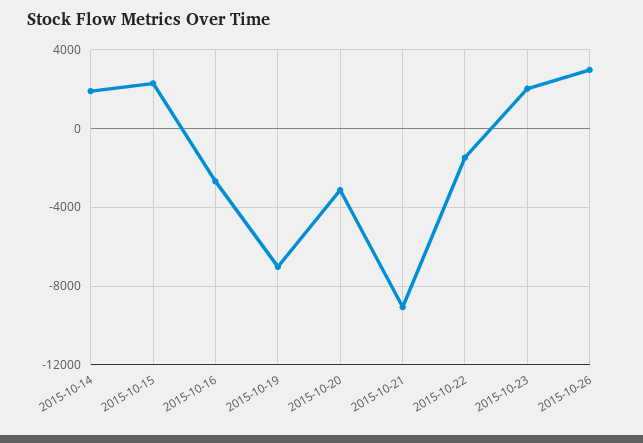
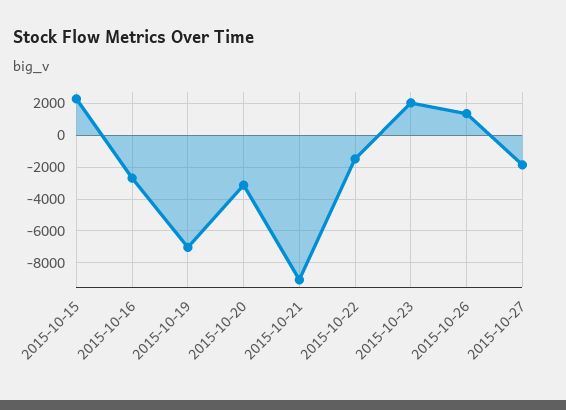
2015-10-14: 2000 -> none
2015-10-26: 3000 -> 1500
2015-10-27: none -> -2000

